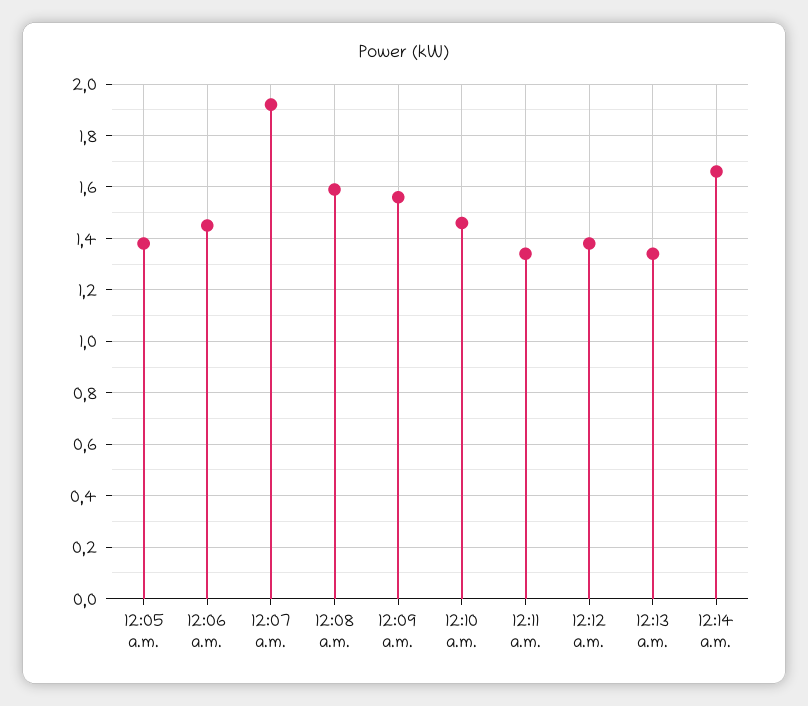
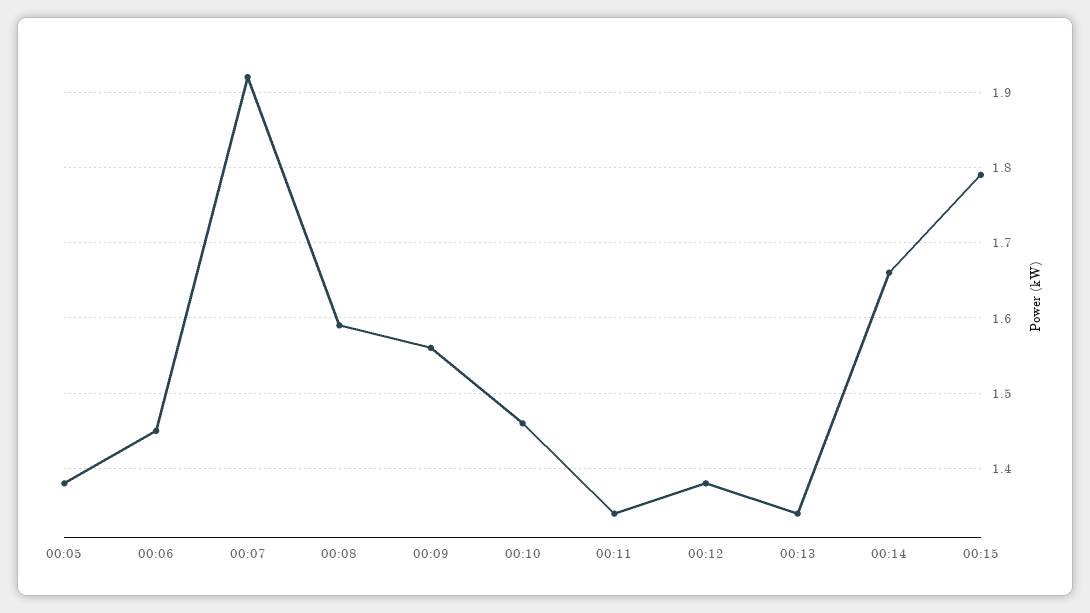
00:15: none -> 1.79

